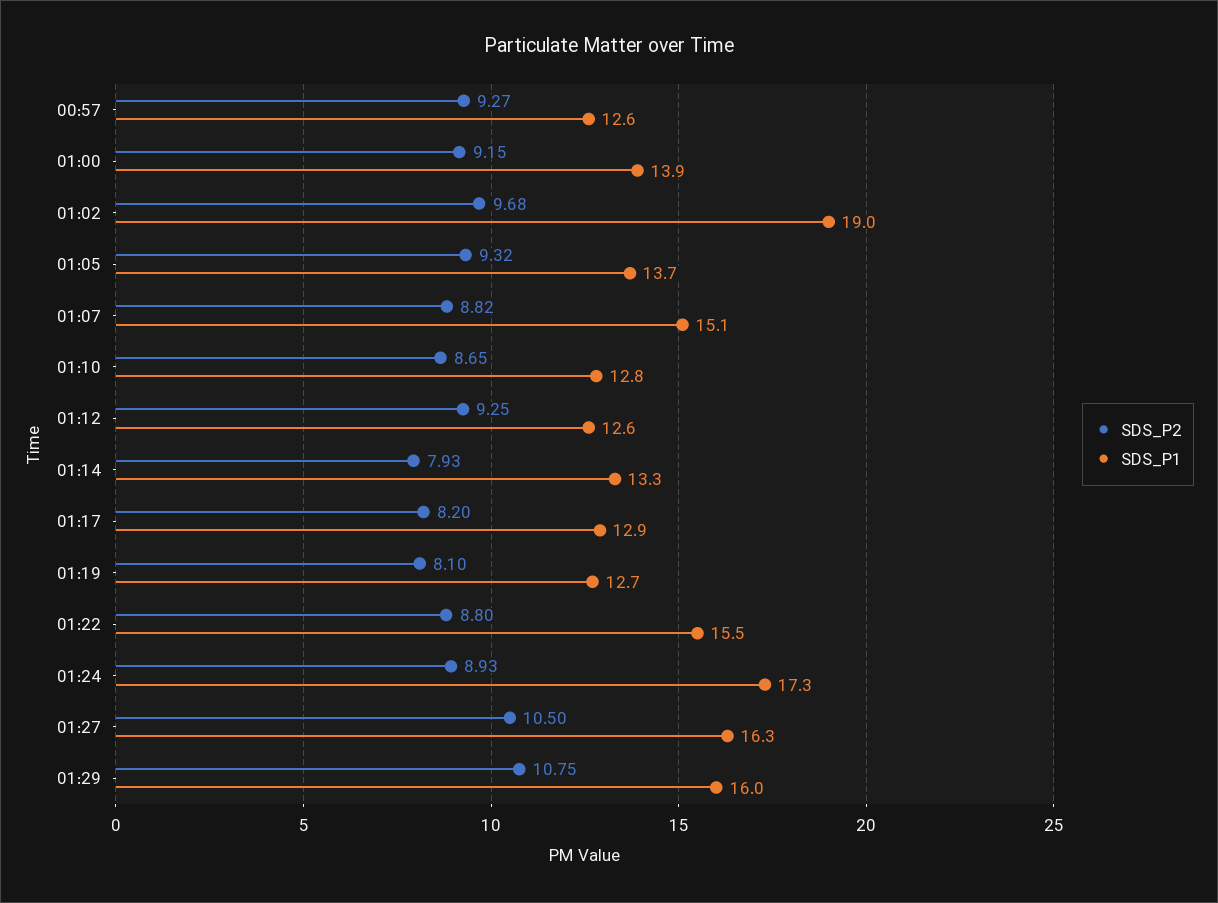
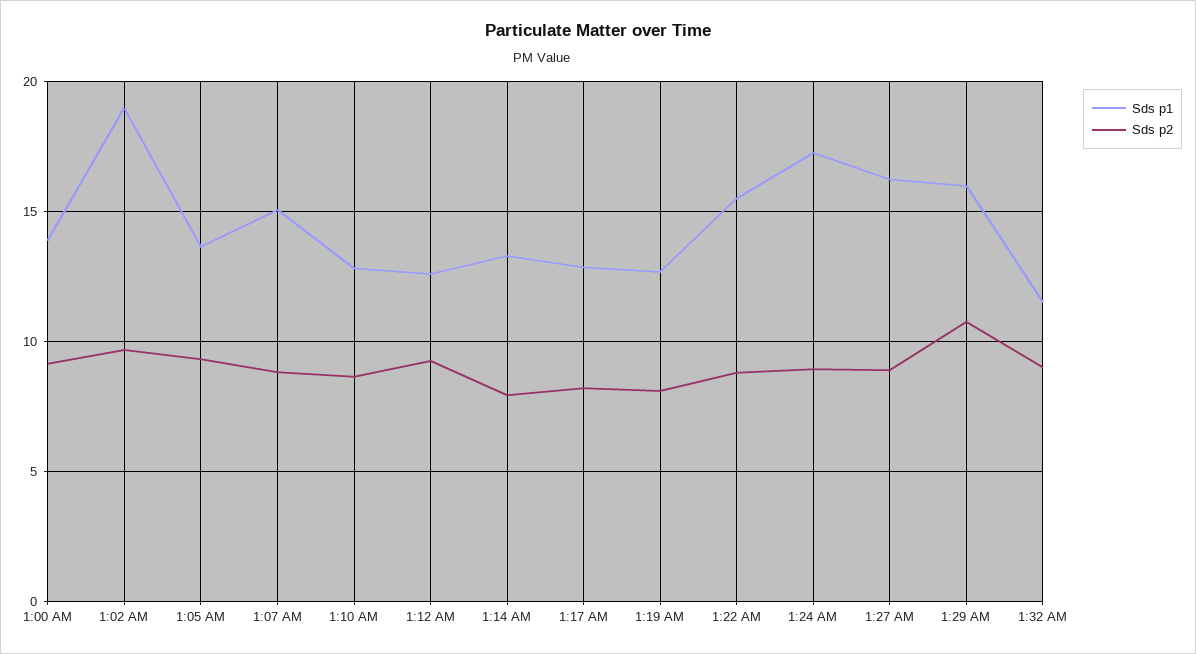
SDS_P2, 00:57: 9.27 -> none
SDS_P1, 00:57: 12.6 -> none
SDS_P2, 01:27: 10.5 -> 9
SDS_P1, 1:32 AM: none -> 11.5
SDS_P2, 1:32 AM: none -> 9

